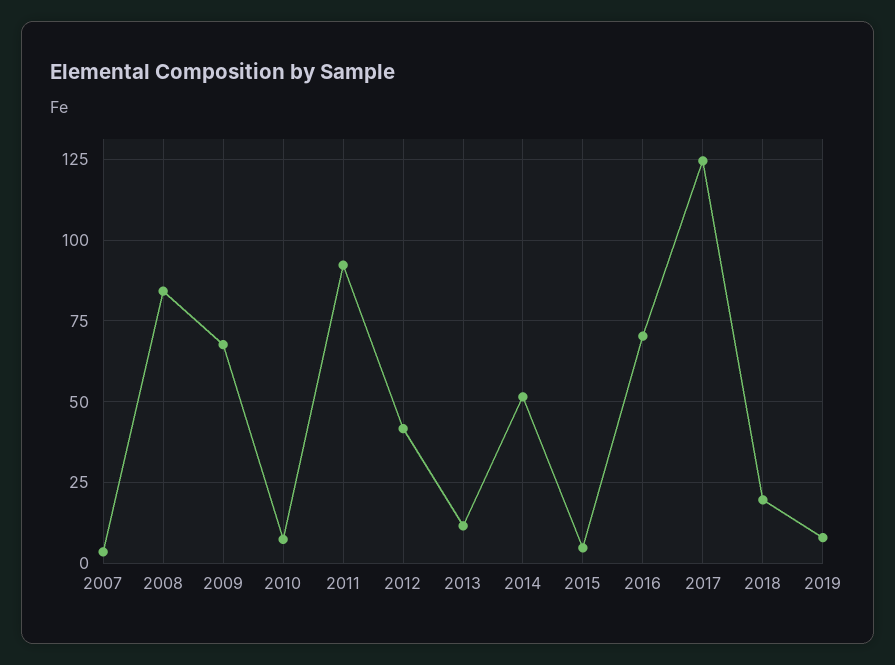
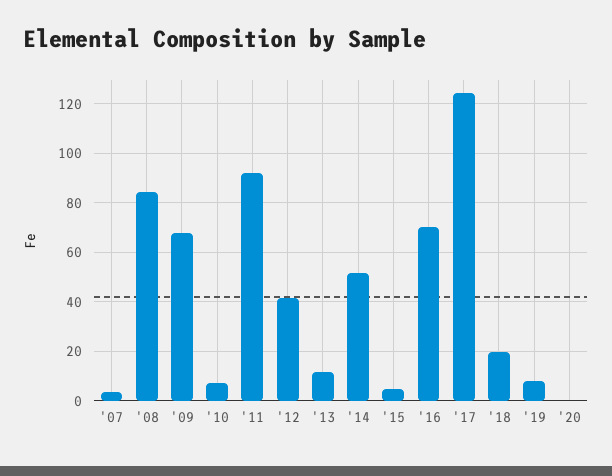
'20: none -> 0

